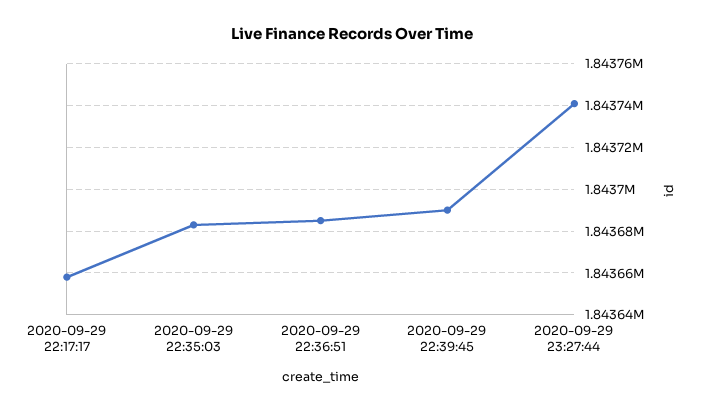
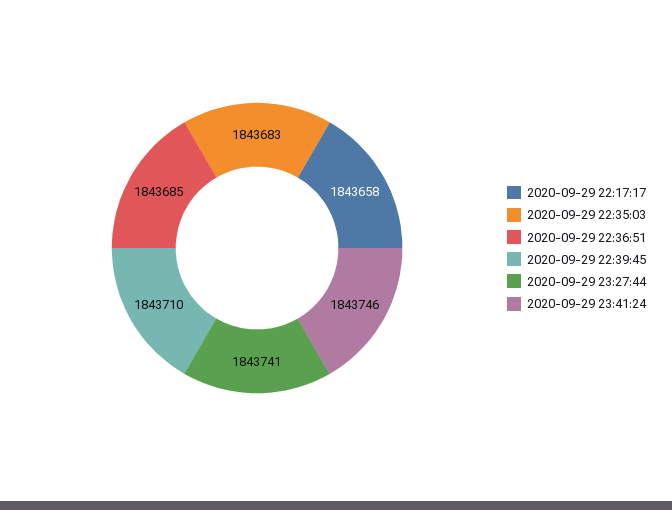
2020-09-29 22:39:45: 1843690 -> 1843710
2020-09-29 23:41:24: none -> 1843746

